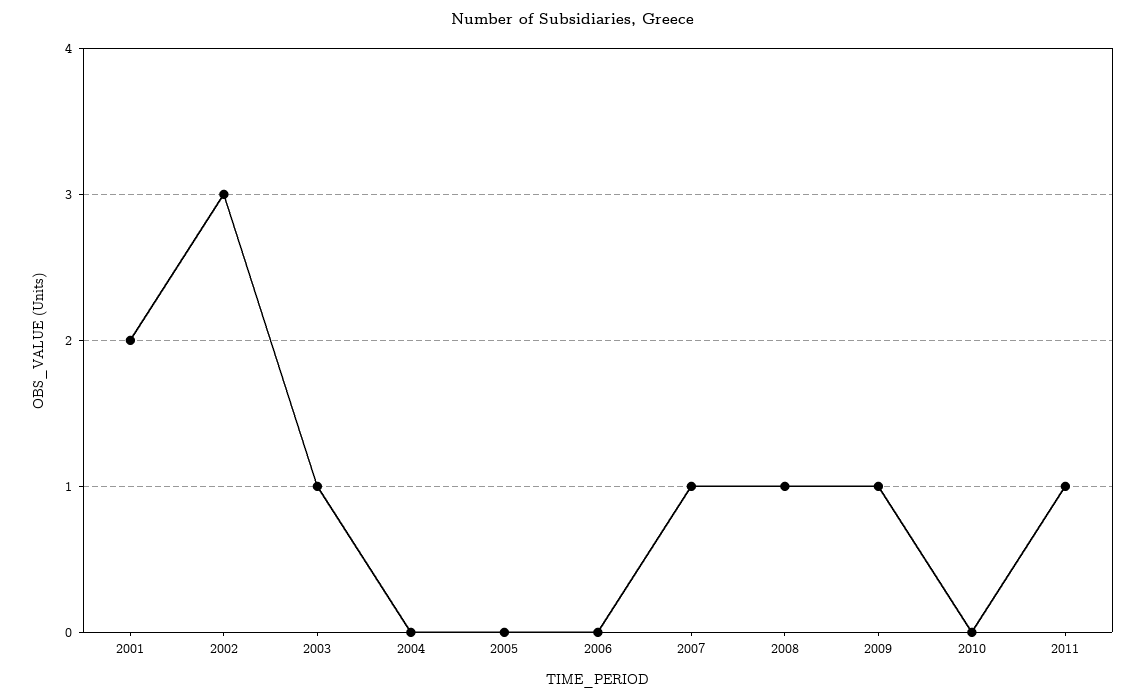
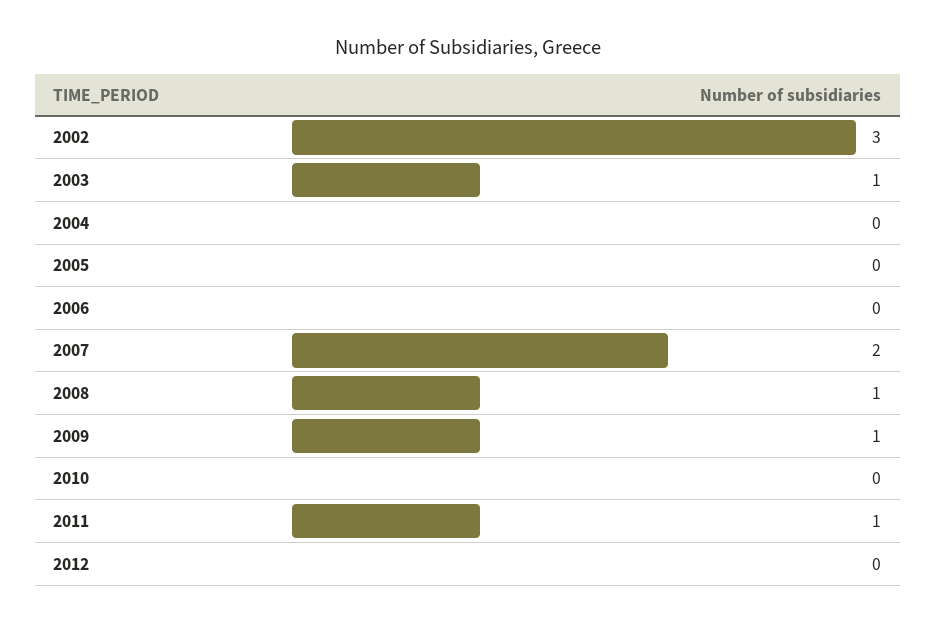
2001: 2 -> none
2007: 1 -> 2
2012: none -> 0

